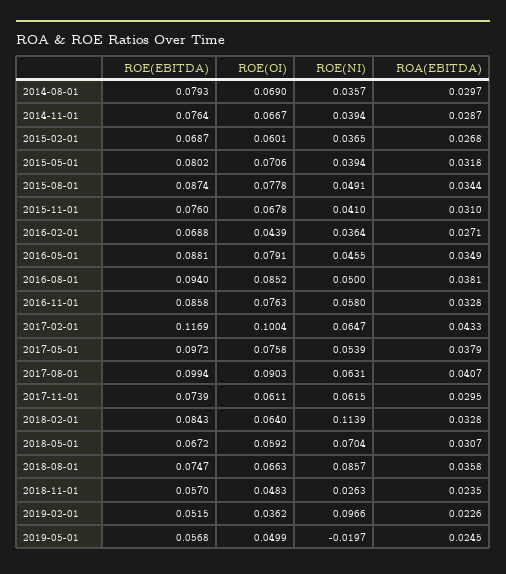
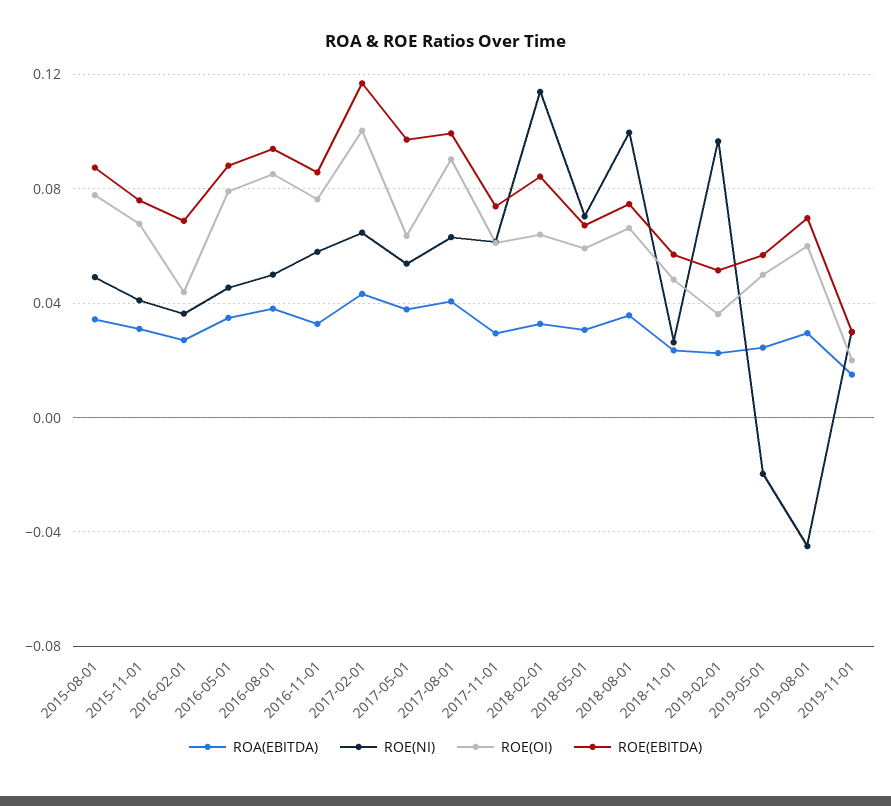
ROE(EBITDA), 2014-08-01: 0.0793 -> none
ROE(OI), 2014-08-01: 0.069 -> none
ROE(NI), 2014-08-01: 0.0357 -> none
ROA(EBITDA), 2014-08-01: 0.0297 -> none
ROE(EBITDA), 2014-11-01: 0.0764 -> none
ROE(OI), 2014-11-01: 0.0667 -> none
ROE(NI), 2014-11-01: 0.0394 -> none
ROA(EBITDA), 2014-11-01: 0.0287 -> none
ROE(EBITDA), 2015-02-01: 0.0687 -> none
ROE(OI), 2015-02-01: 0.0601 -> none
ROE(NI), 2015-02-01: 0.0365 -> none
ROA(EBITDA), 2015-02-01: 0.0268 -> none
ROE(EBITDA), 2015-05-01: 0.0802 -> none
ROE(OI), 2015-05-01: 0.0706 -> none
ROE(NI), 2015-05-01: 0.0394 -> none
ROA(EBITDA), 2015-05-01: 0.0318 -> none
ROE(OI), 2017-05-01: 0.0758 -> 0.065
ROE(NI), 2018-08-01: 0.0857 -> 0.1
ROA(EBITDA), 2019-08-01: none -> 0.03
ROE(NI), 2019-08-01: none -> -0.045
ROE(OI), 2019-08-01: none -> 0.06
ROE(EBITDA), 2019-08-01: none -> 0.07
ROA(EBITDA), 2019-11-01: none -> 0.015
ROE(NI), 2019-11-01: none -> 0.03
ROE(OI), 2019-11-01: none -> 0.02
ROE(EBITDA), 2019-11-01: none -> 0.03

